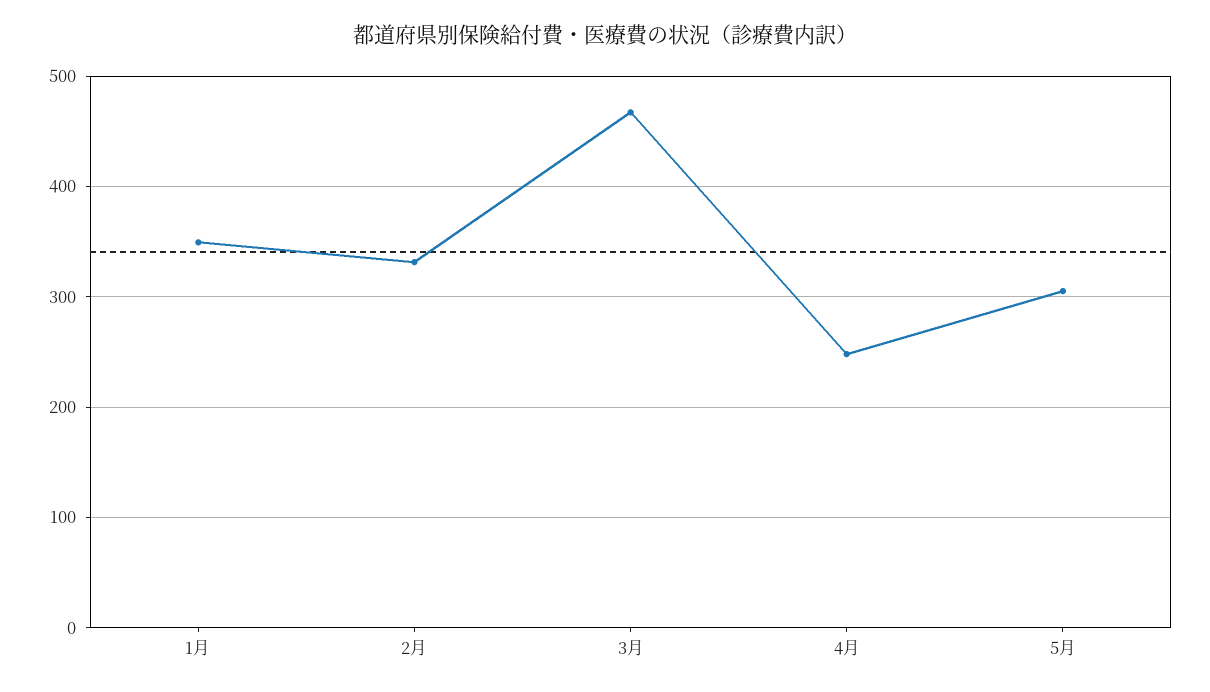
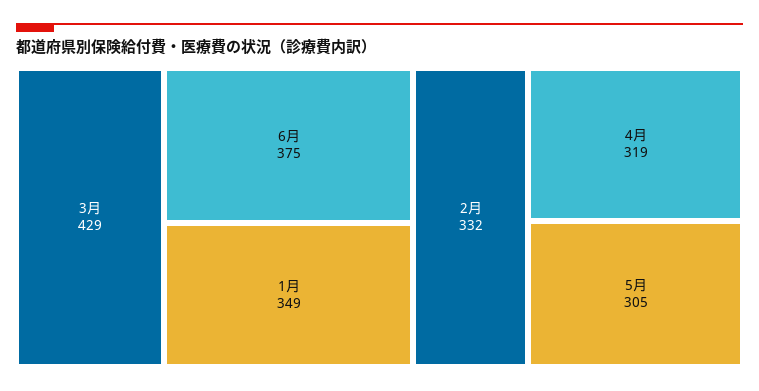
3月: 470 -> 429
4月: 250 -> 319
6月: none -> 375

